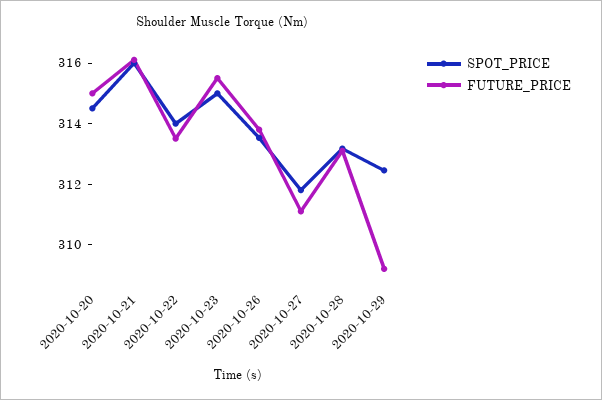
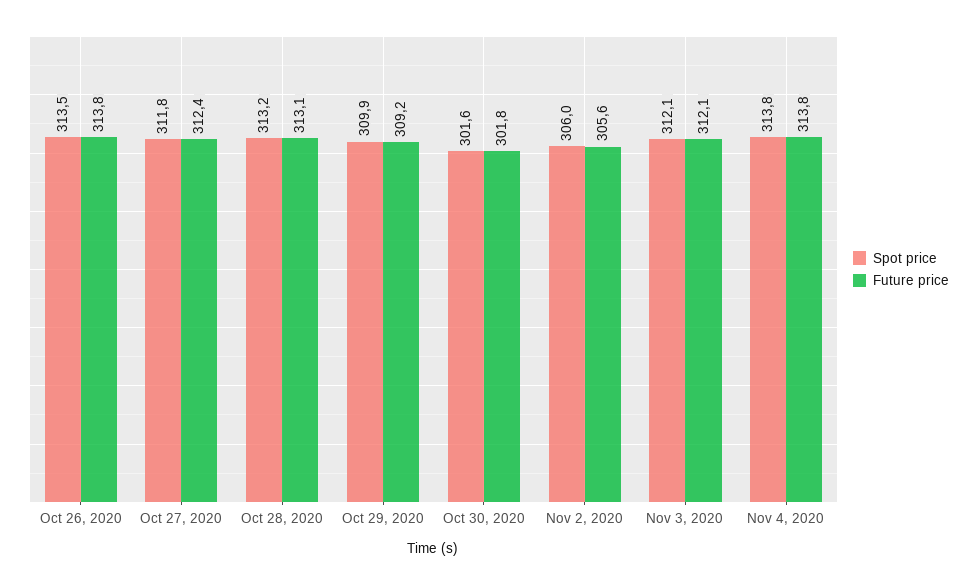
SPOT_PRICE, 2020-10-20: 314.5 -> none
FUTURE_PRICE, 2020-10-20: 315 -> none
SPOT_PRICE, 2020-10-21: 316 -> none
FUTURE_PRICE, 2020-10-21: 316 -> none
SPOT_PRICE, 2020-10-22: 314 -> none
FUTURE_PRICE, 2020-10-22: 313.5 -> none
SPOT_PRICE, 2020-10-23: 315 -> none
FUTURE_PRICE, 2020-10-23: 315.5 -> none
FUTURE_PRICE, 2020-10-27: 311 -> 312.4
SPOT_PRICE, 2020-10-29: 312.5 -> 309.9
SPOT_PRICE, Oct 30, 2020: none -> 301.6
FUTURE_PRICE, Oct 30, 2020: none -> 301.8
SPOT_PRICE, Nov 2, 2020: none -> 306
FUTURE_PRICE, Nov 2, 2020: none -> 305.6
SPOT_PRICE, Nov 3, 2020: none -> 312.1
FUTURE_PRICE, Nov 3, 2020: none -> 312.1
SPOT_PRICE, Nov 4, 2020: none -> 313.8
FUTURE_PRICE, Nov 4, 2020: none -> 313.8

